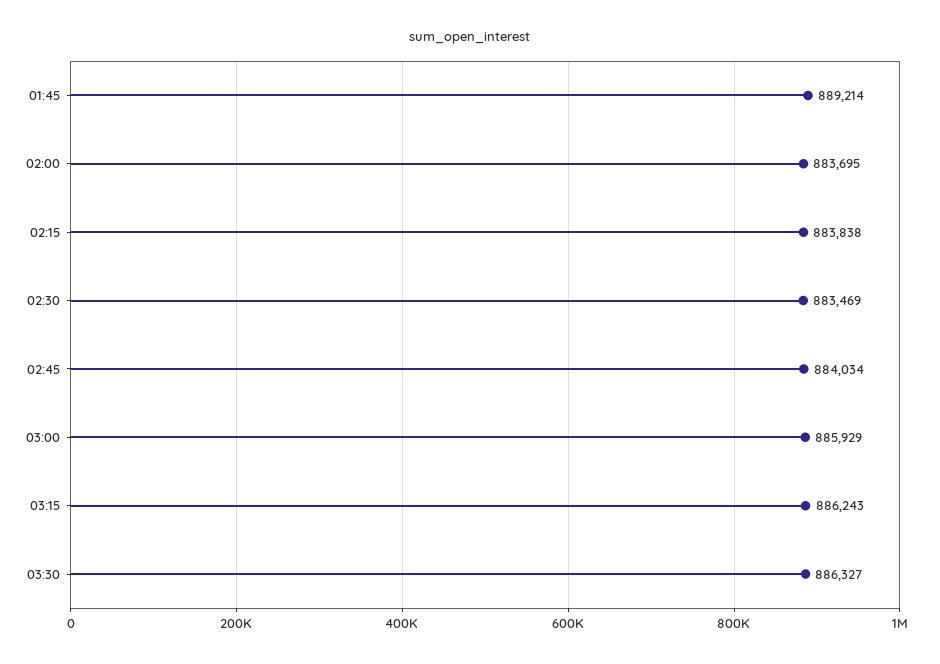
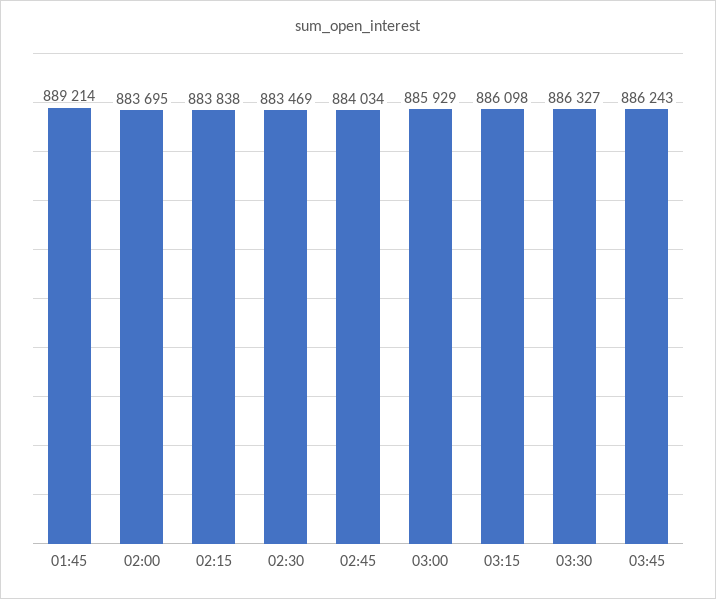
03:15: 886243 -> 886098
03:45: none -> 886243

